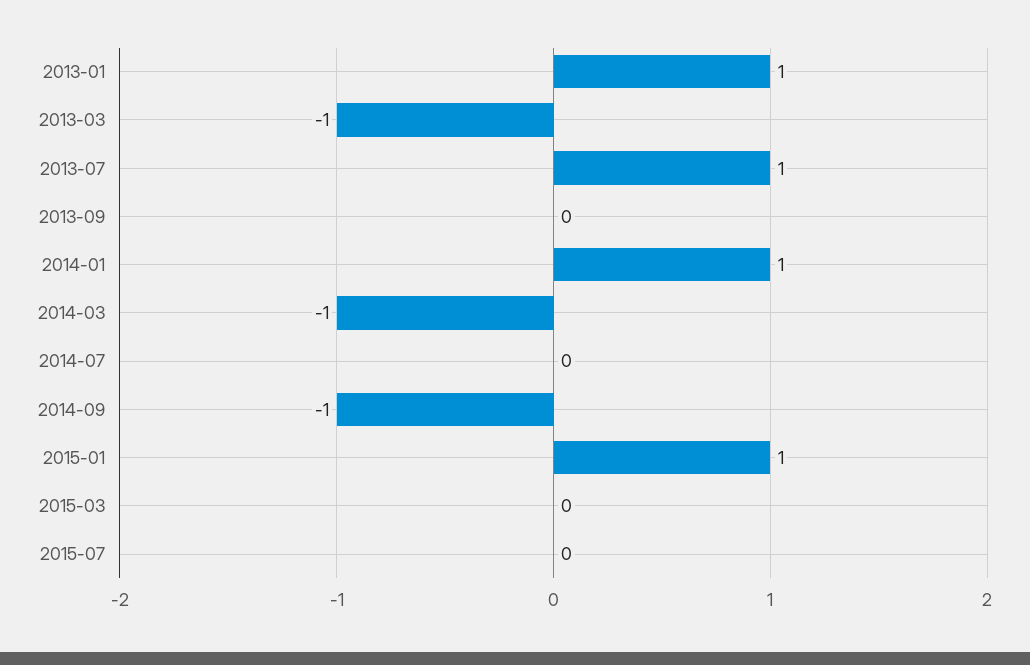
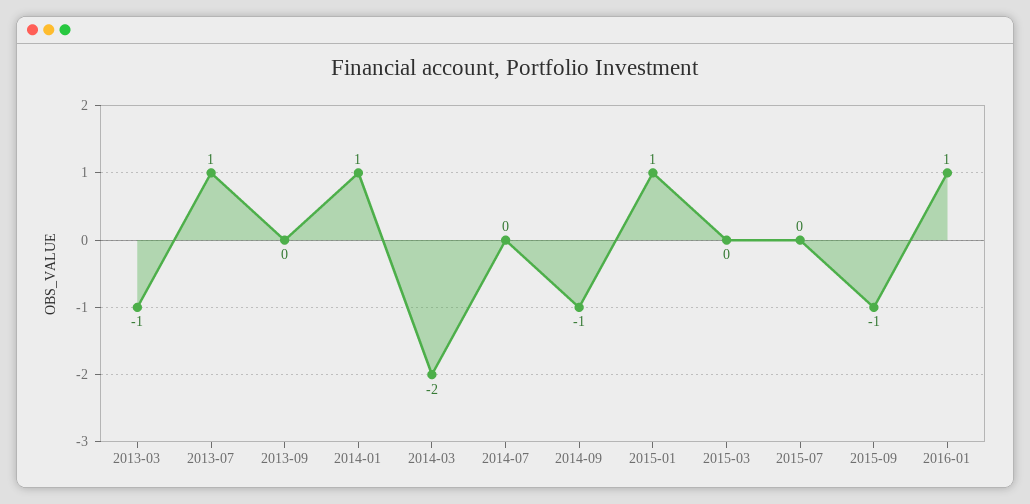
2013-01: 1 -> none
2014-03: -1 -> -2
2015-09: none -> -1
2016-01: none -> 1

